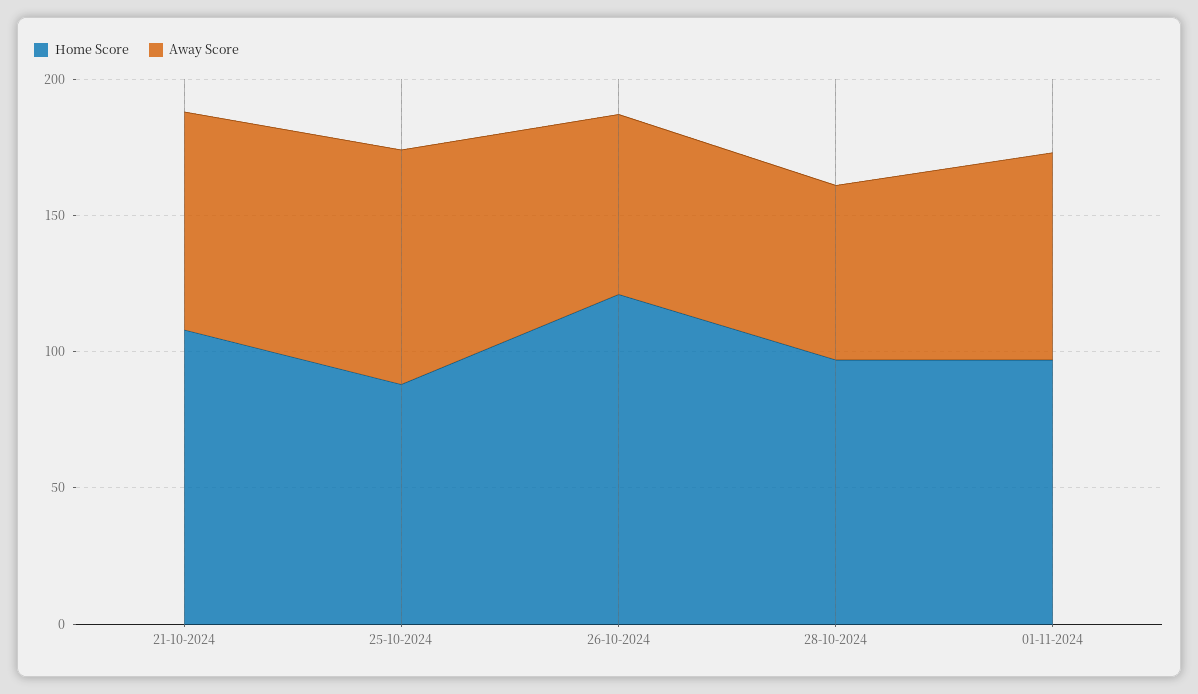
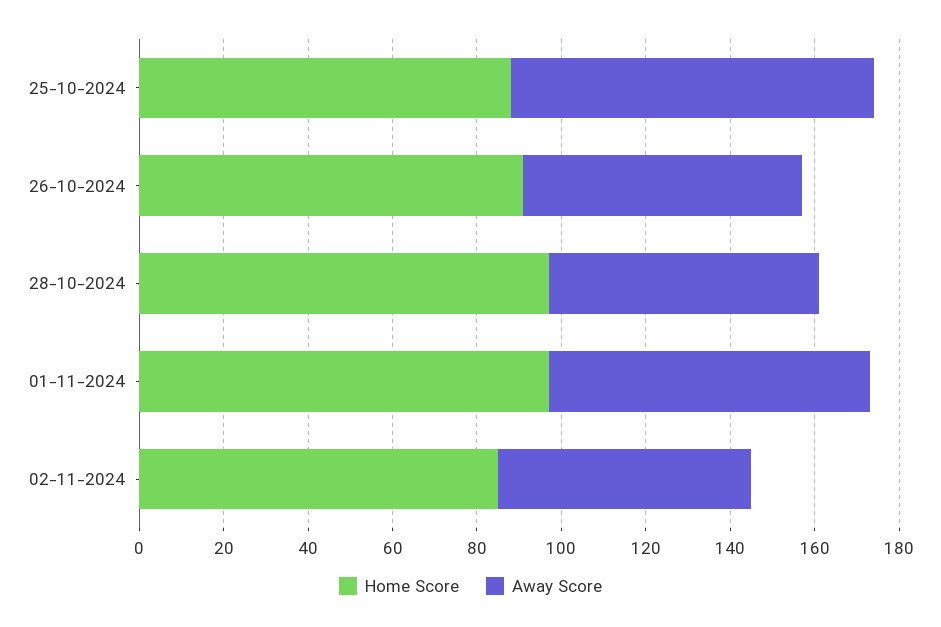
Home Score, 21-10-2024: 110 -> none
Away Score, 21-10-2024: 80 -> none
Home Score, 26-10-2024: 120 -> 90
Home Score, 02-11-2024: none -> 85
Away Score, 02-11-2024: none -> 60

